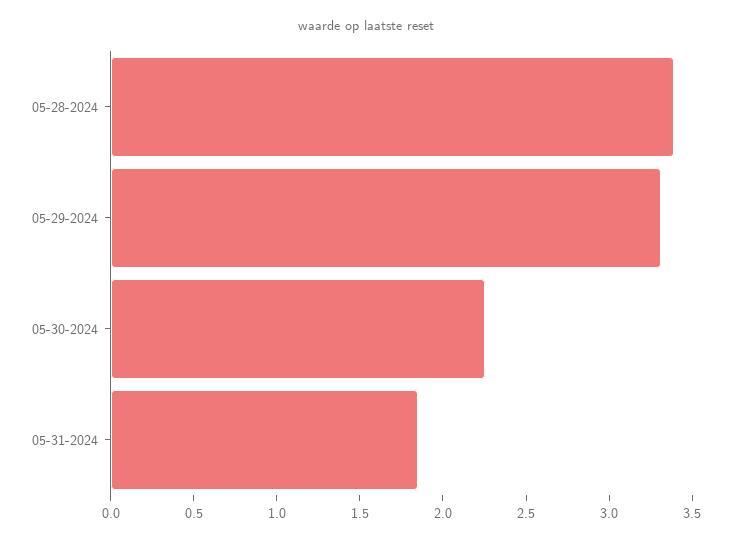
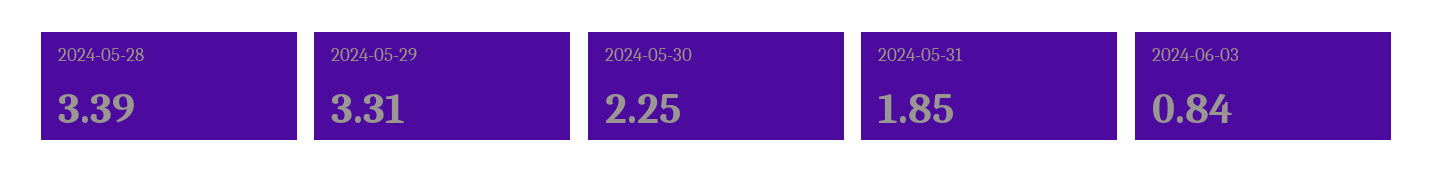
2024-06-03: none -> 0.84

